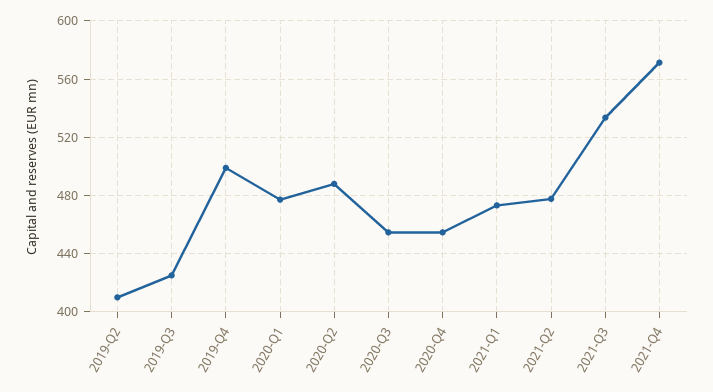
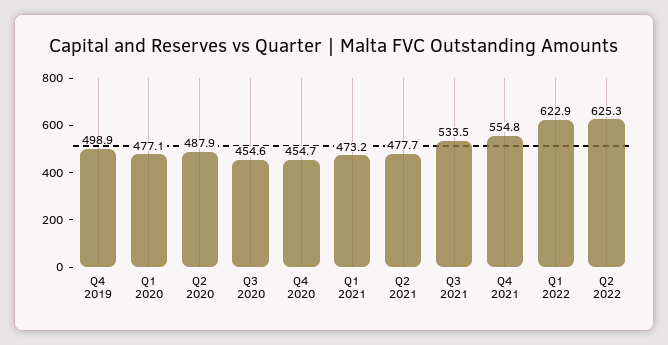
2019-Q2: 410 -> none
2019-Q3: 425 -> none
2021-Q4: 570 -> 554.8
Q1 2022: none -> 622.9
Q2 2022: none -> 625.3

